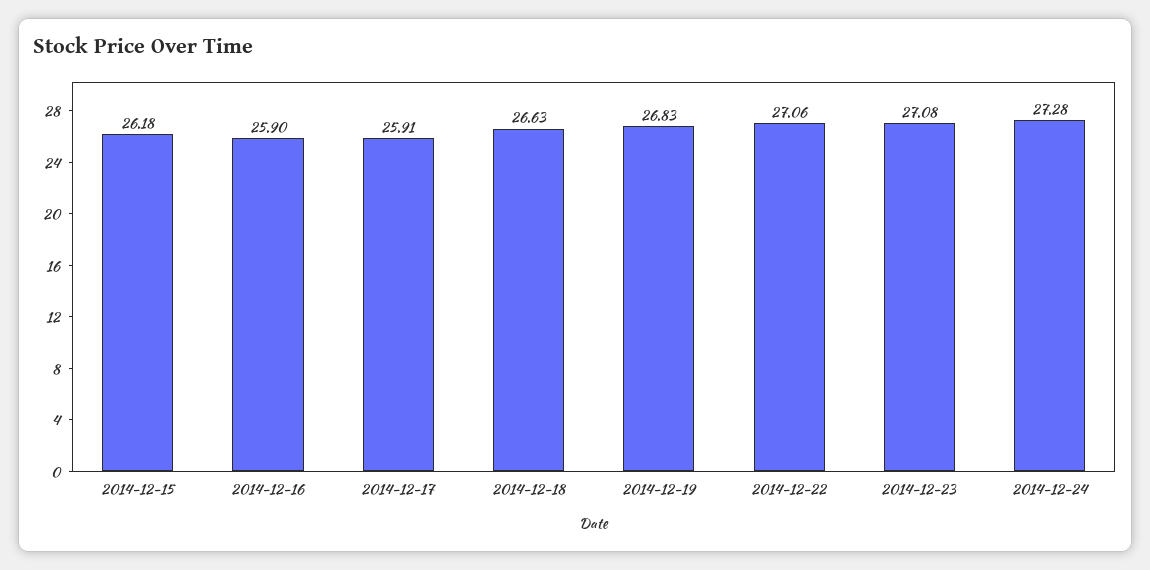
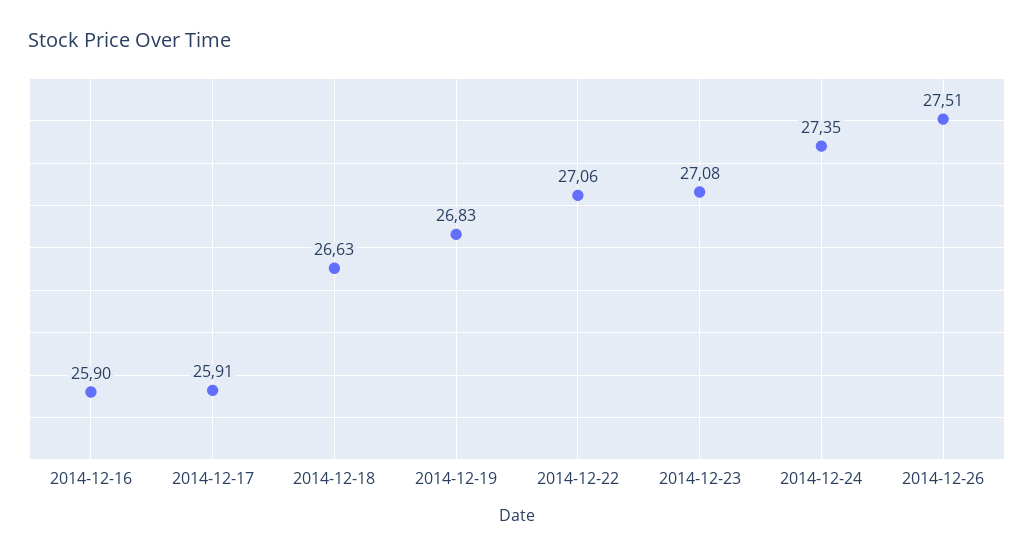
2014-12-15: 26.18 -> none
2014-12-24: 27.28 -> 27.35
2014-12-26: none -> 27.51

